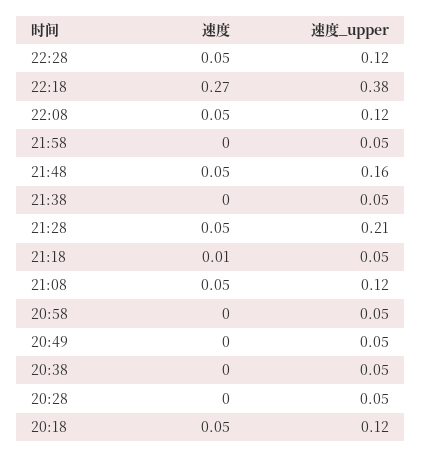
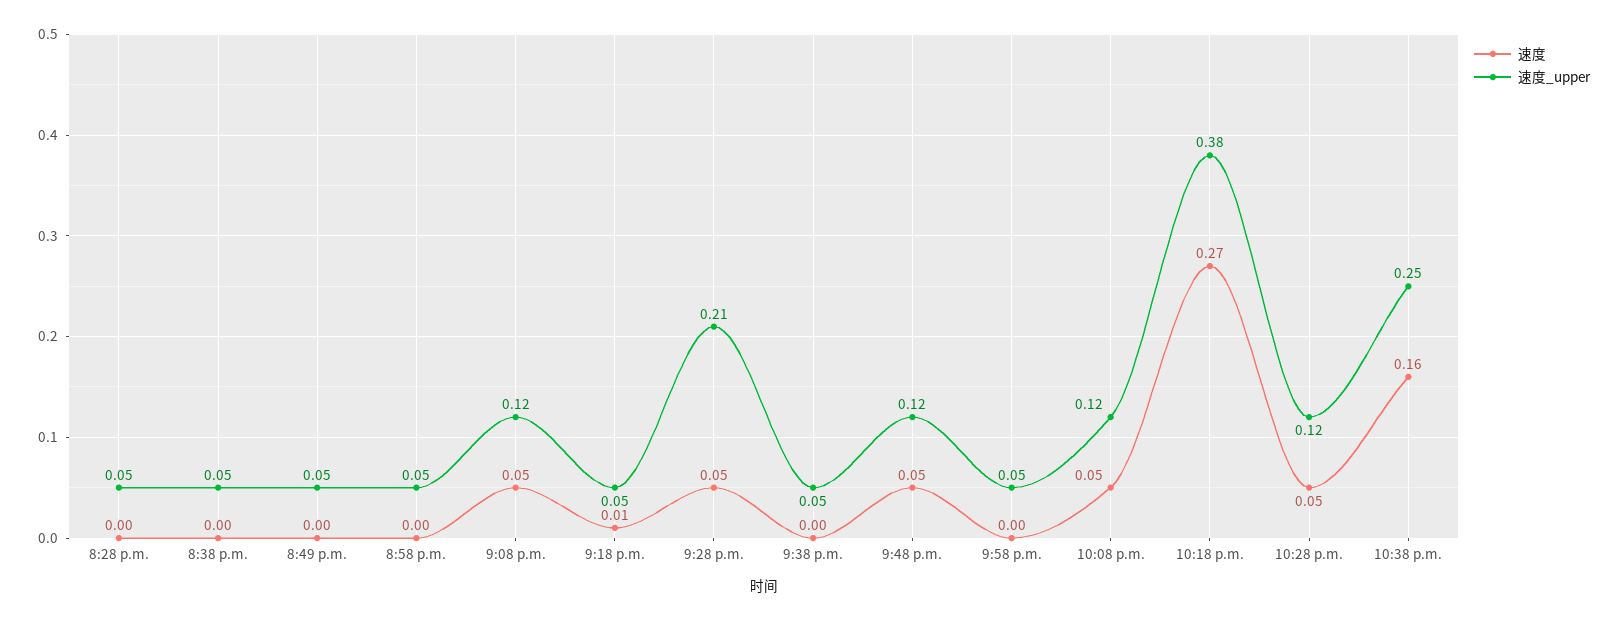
速度_upper, 21:48: 0.16 -> 0.12
速度, 20:18: 0.05 -> none
速度_upper, 20:18: 0.12 -> none
速度, 10:38 p.m.: none -> 0.16
速度_upper, 10:38 p.m.: none -> 0.25

